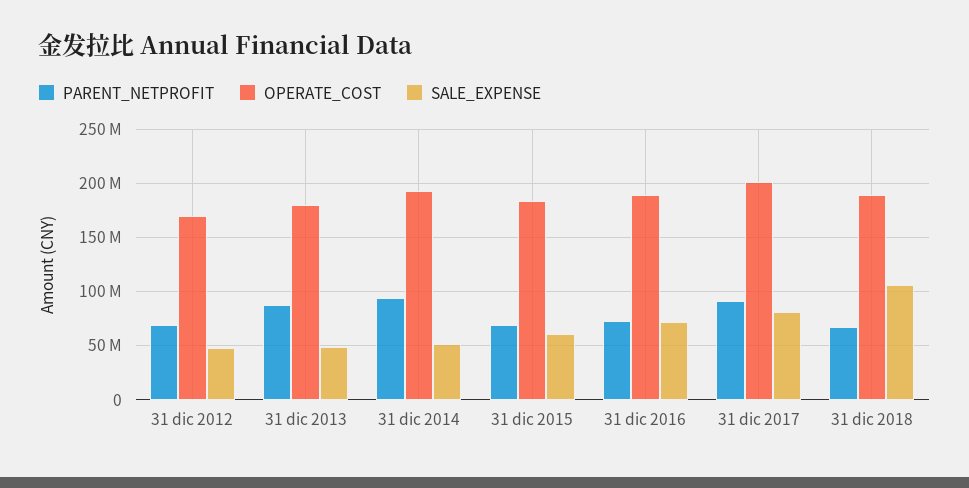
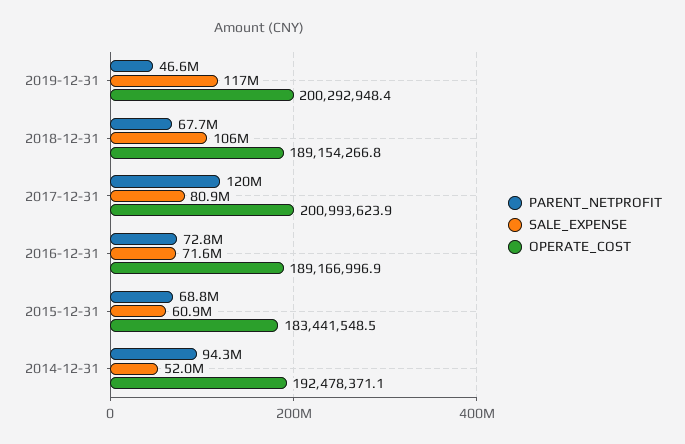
PARENT_NETPROFIT, 31 dic 2012: 70000000 -> none
OPERATE_COST, 31 dic 2012: 170000000 -> none
SALE_EXPENSE, 31 dic 2012: 50000000 -> none
PARENT_NETPROFIT, 31 dic 2013: 90000000 -> none
OPERATE_COST, 31 dic 2013: 180000000 -> none
SALE_EXPENSE, 31 dic 2013: 50000000 -> none
PARENT_NETPROFIT, 31 dic 2017: 90000000 -> 120000000
PARENT_NETPROFIT, 2019-12-31: none -> 46600000
SALE_EXPENSE, 2019-12-31: none -> 117000000
OPERATE_COST, 2019-12-31: none -> 200292948.4

